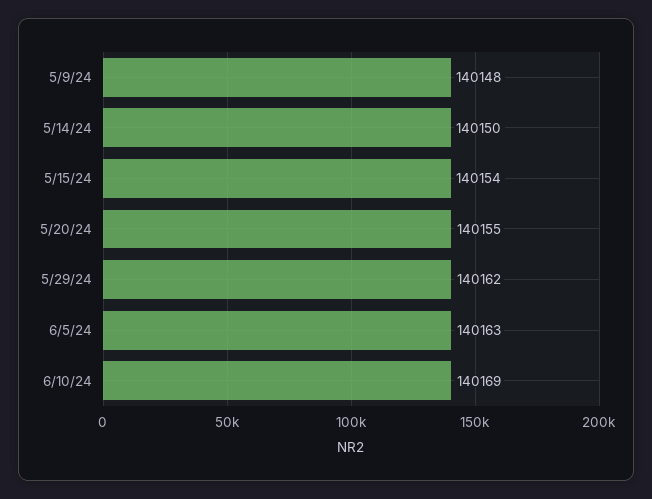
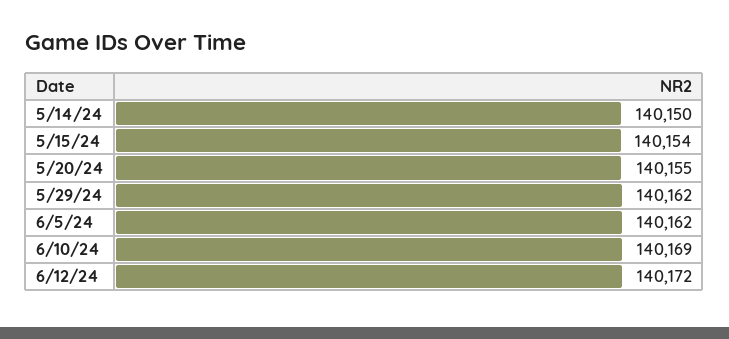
5/9/24: 140148 -> none
6/5/24: 140163 -> 140162
6/12/24: none -> 140172

